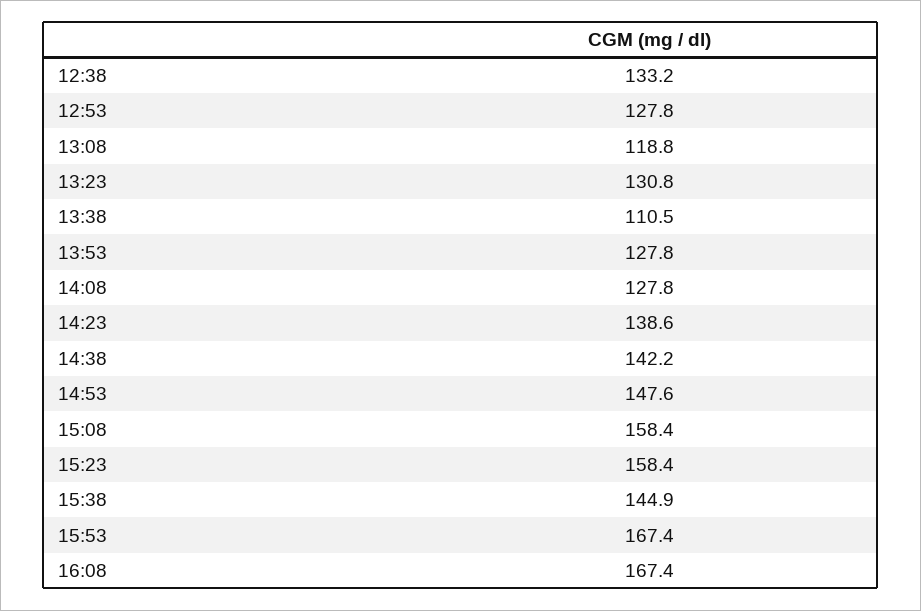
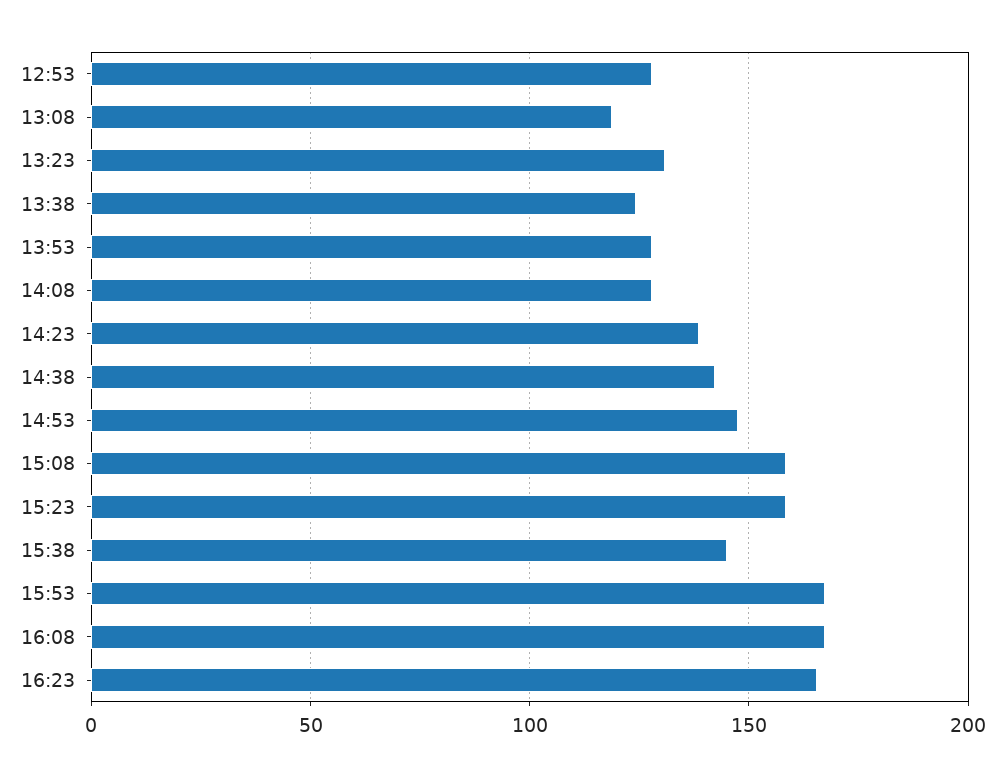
12:38: 133.2 -> none
13:38: 110.5 -> 125
16:23: none -> 165

